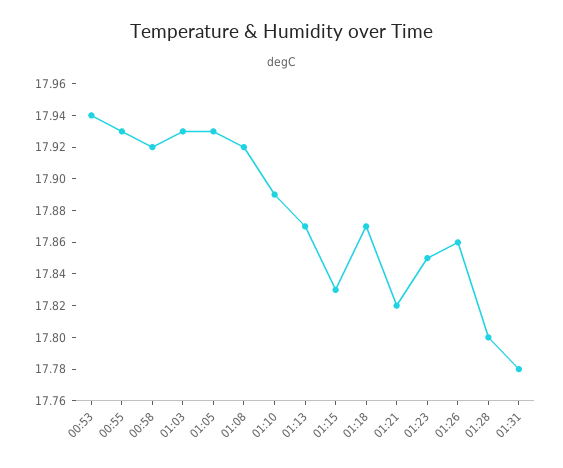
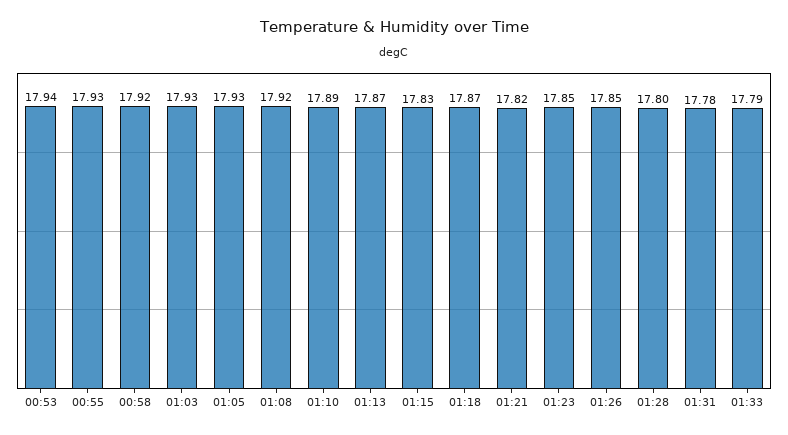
01:26: 17.86 -> 17.85
01:33: none -> 17.79

